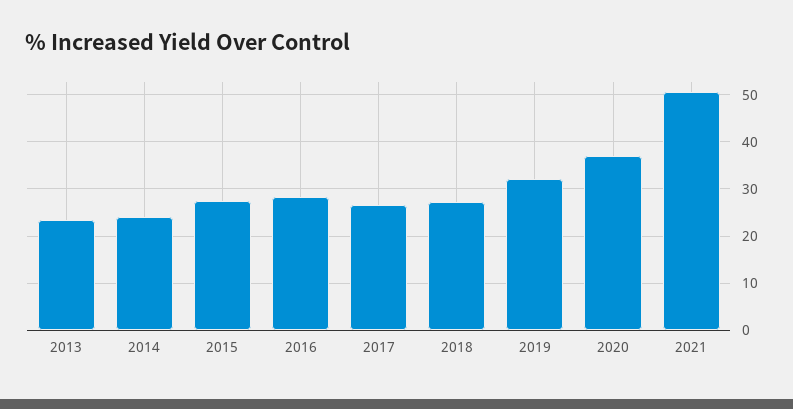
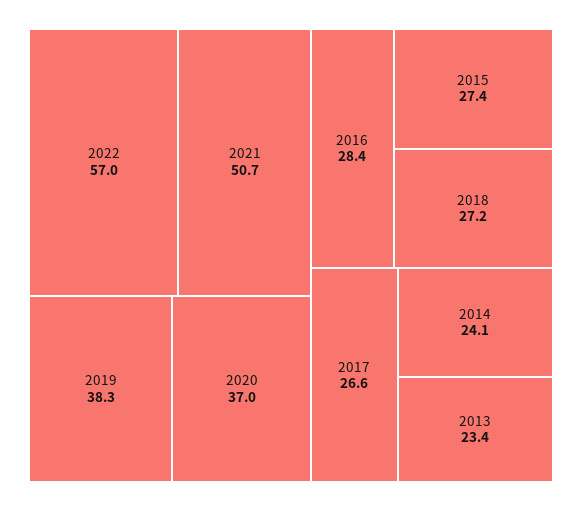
2019: 32 -> 38.3
2022: none -> 57

